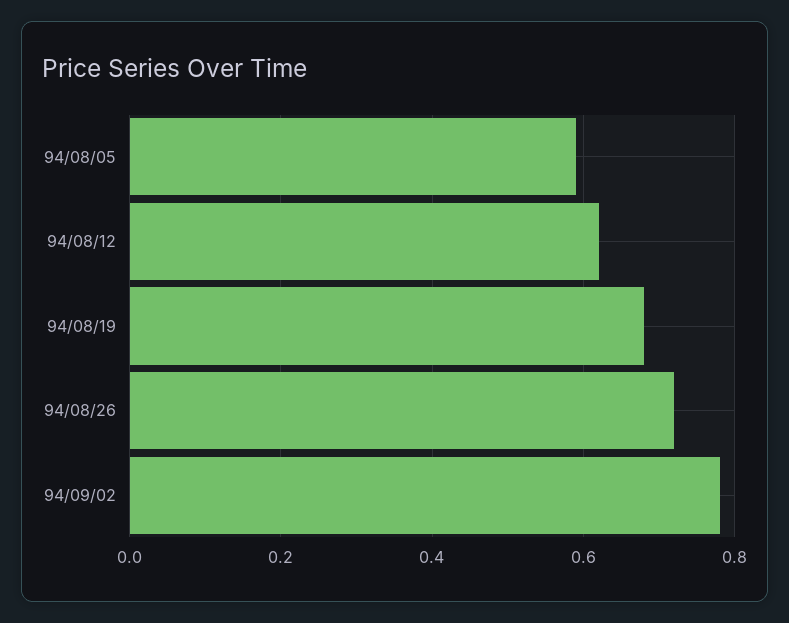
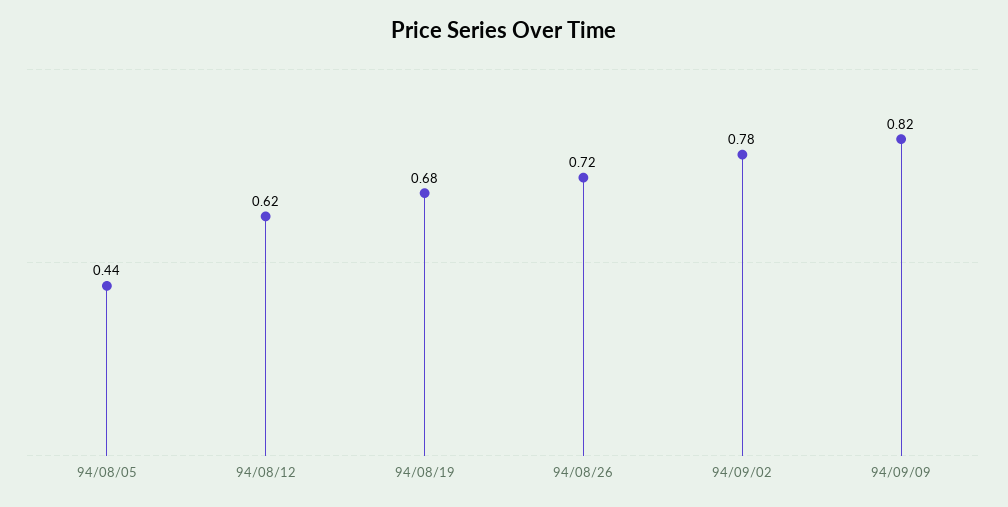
94/08/05: 0.6 -> 0.44
94/09/09: none -> 0.82

